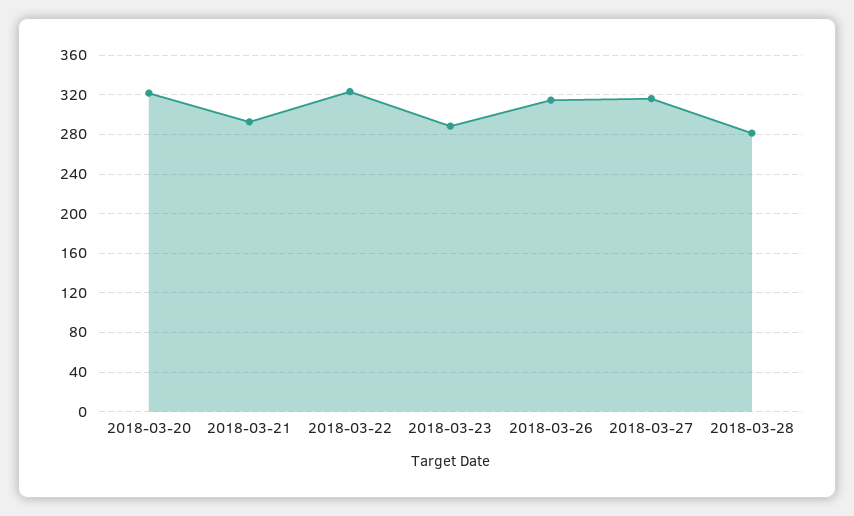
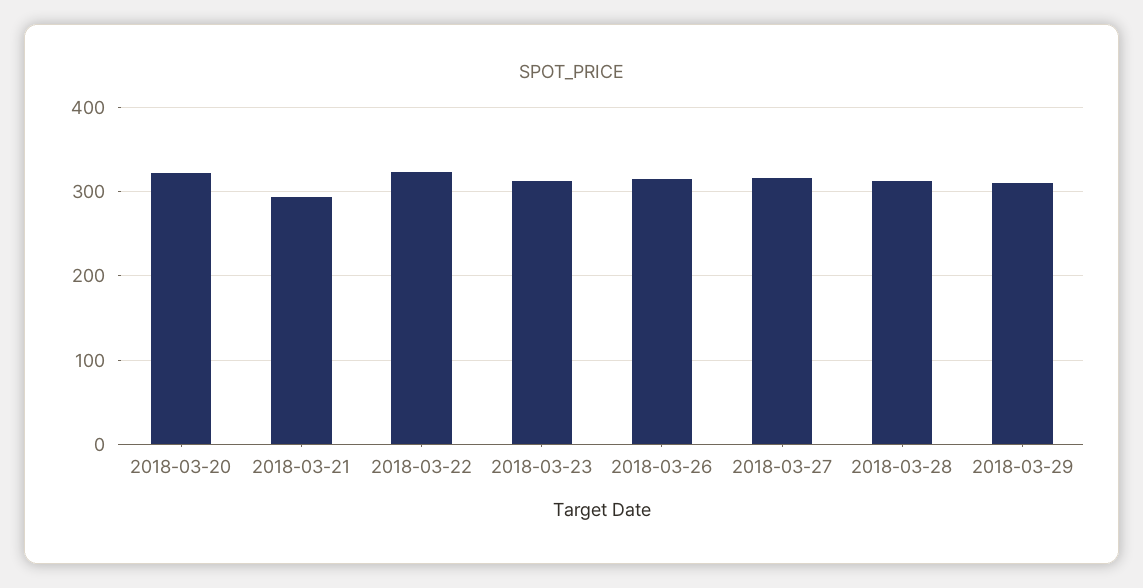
2018-03-23: 290 -> 310
2018-03-28: 280 -> 310
2018-03-29: none -> 310

